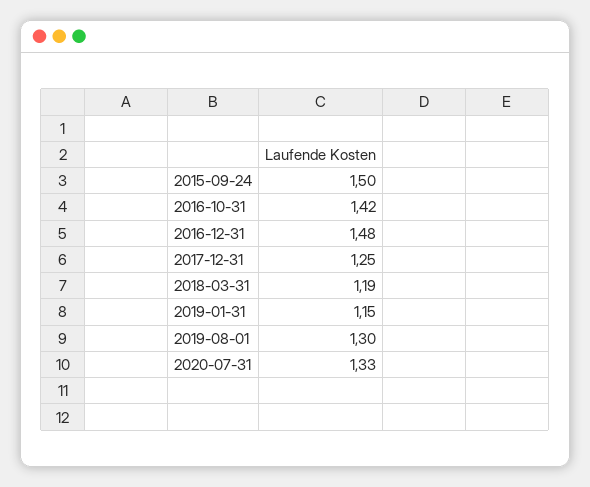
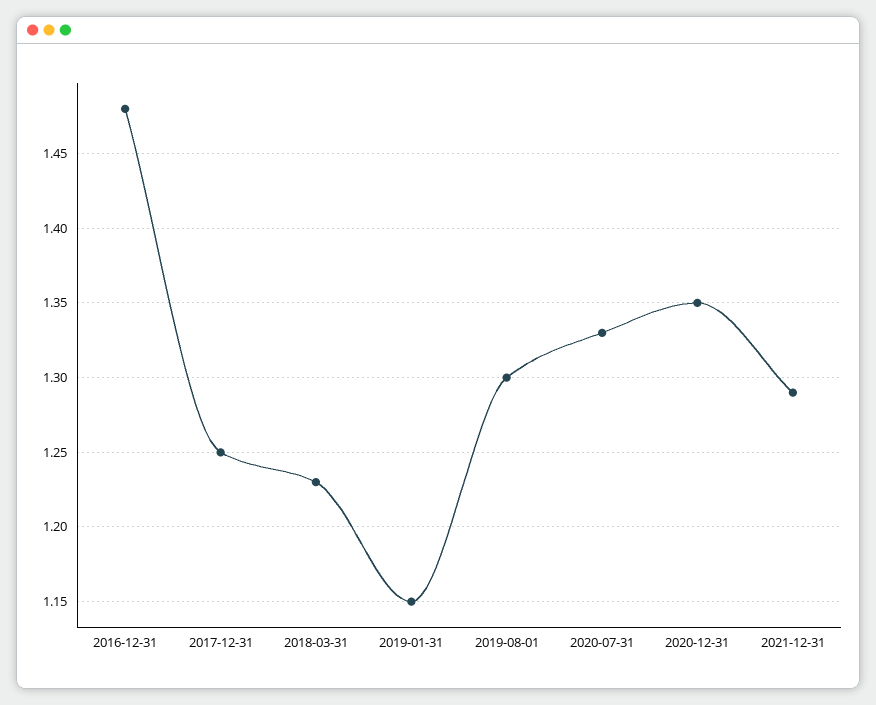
2015-09-24: 1.5 -> none
2016-10-31: 1.42 -> none
2018-03-31: 1.19 -> 1.23
2020-12-31: none -> 1.35
2021-12-31: none -> 1.29

